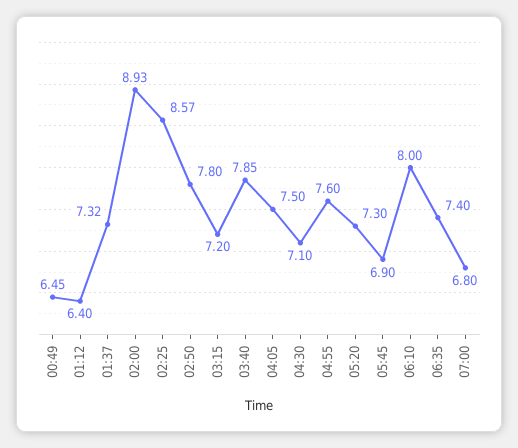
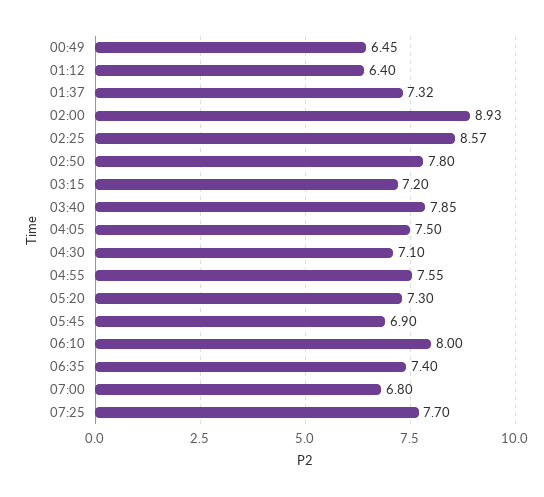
04:55: 7.6 -> 7.55
07:25: none -> 7.7

